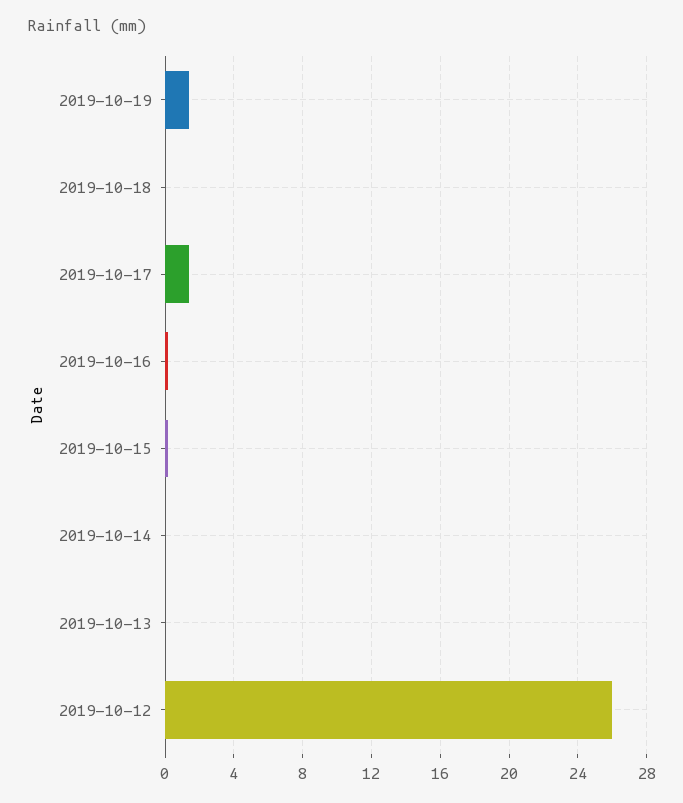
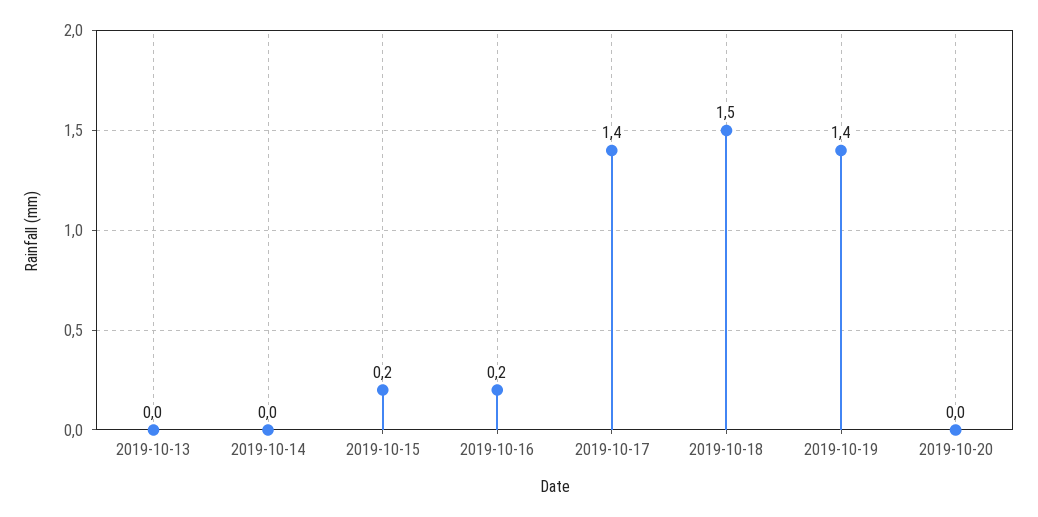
2019-10-18: 0 -> 1.5
2019-10-12: 26 -> none
2019-10-20: none -> 0

